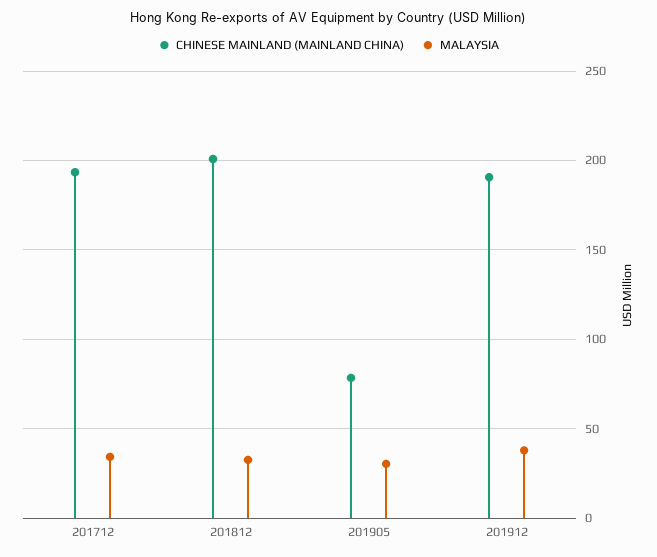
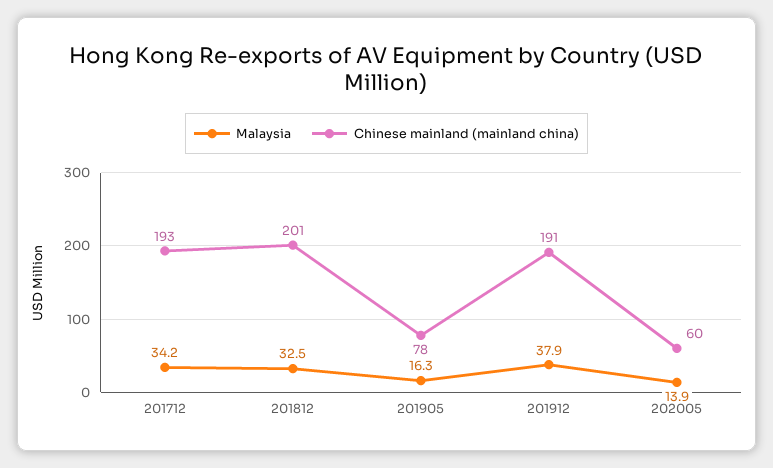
MALAYSIA, 201905: 30 -> 16.3
MALAYSIA, 202005: none -> 13.9
CHINESE MAINLAND (MAINLAND CHINA), 202005: none -> 60

